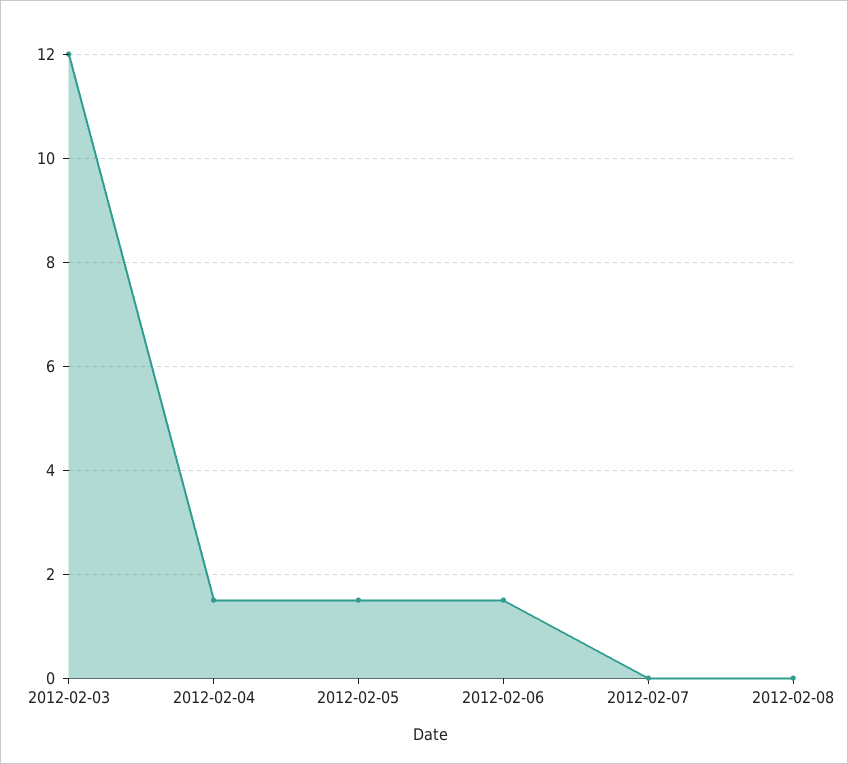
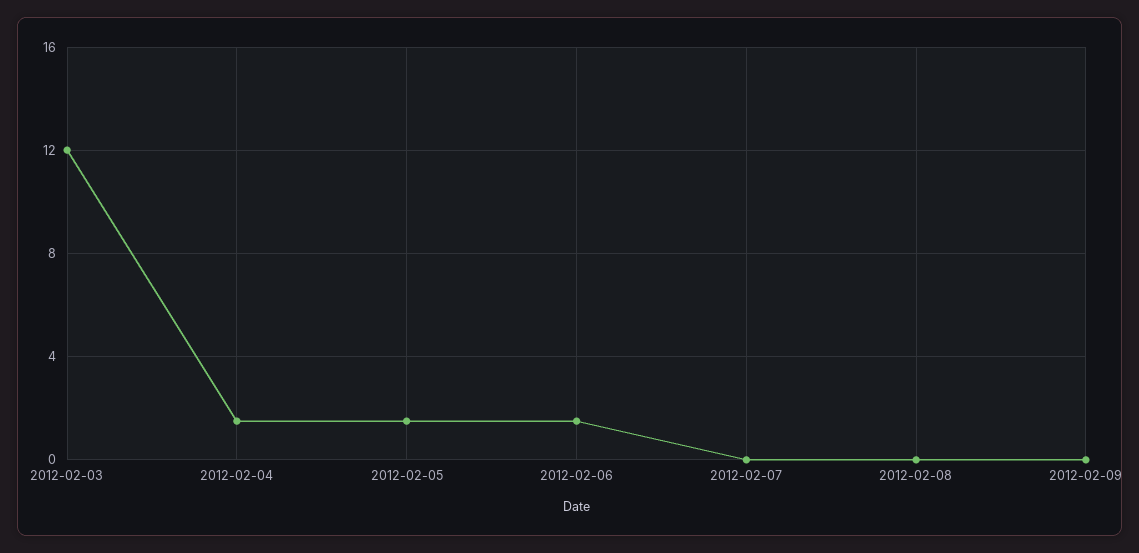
2012-02-09: none -> 0

